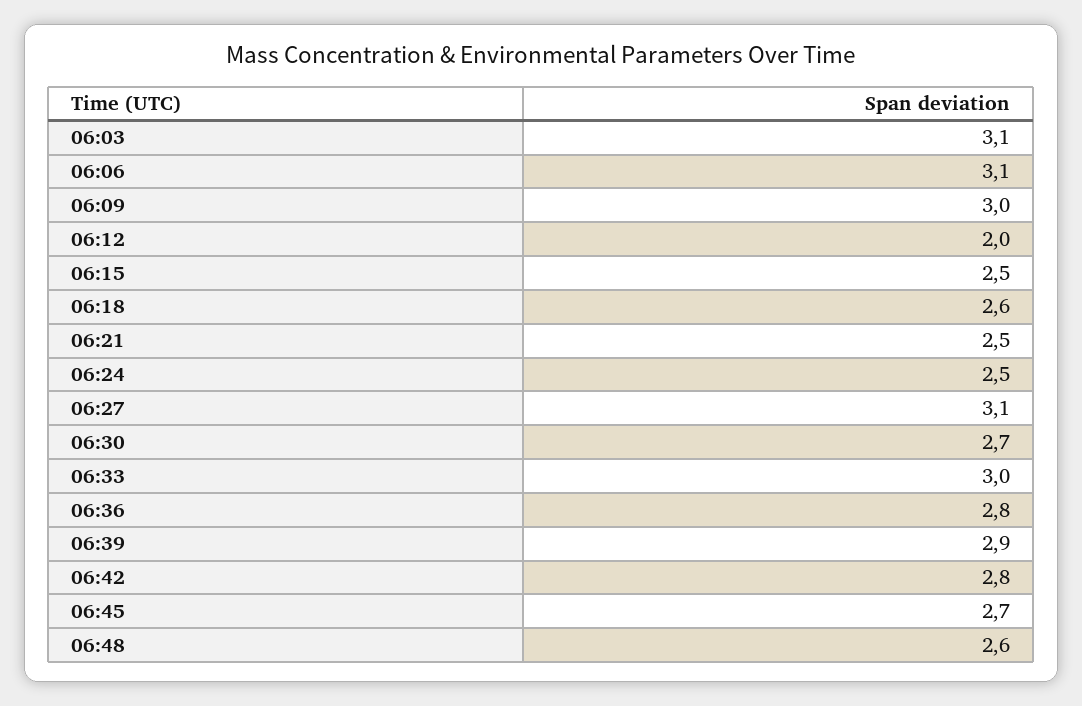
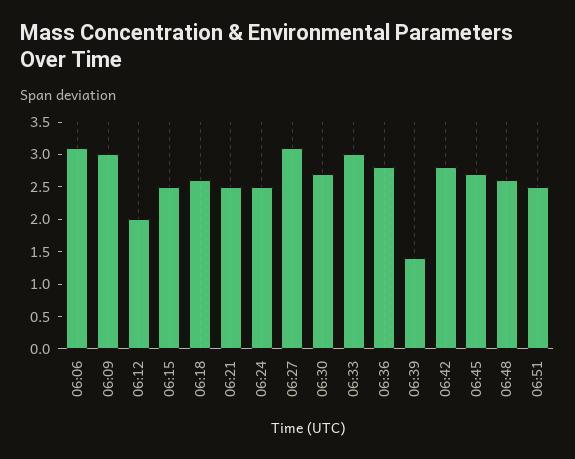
06:03: 3.1 -> none
06:39: 2.9 -> 1.5
06:51: none -> 2.5

